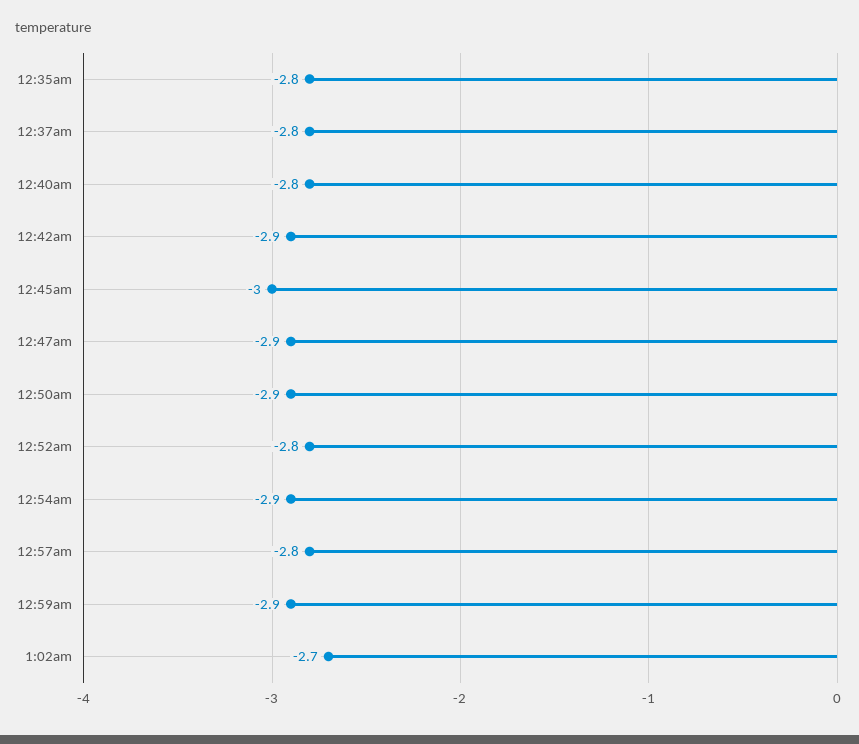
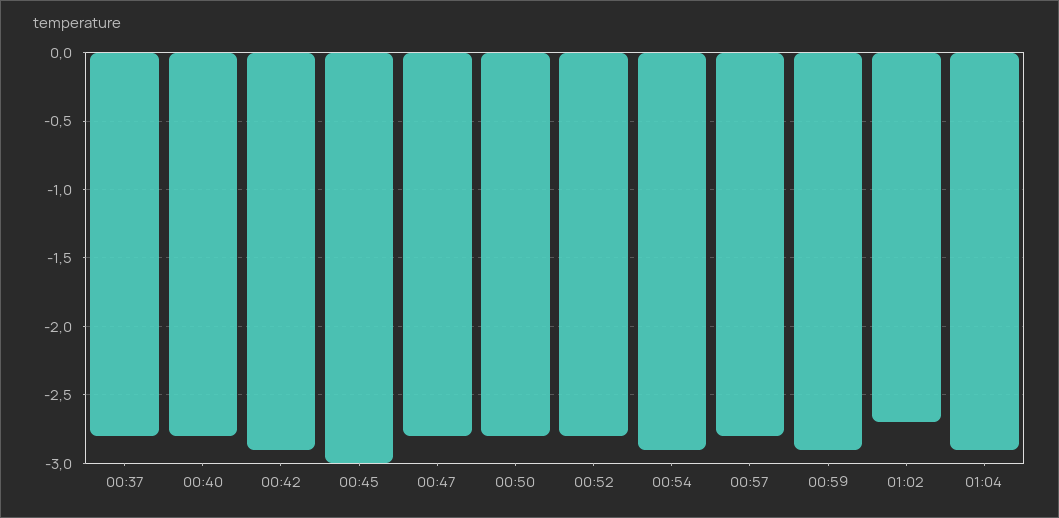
12:35am: -2.8 -> none
12:47am: -2.9 -> -2.8
12:50am: -2.9 -> -2.8
01:04: none -> -2.9

